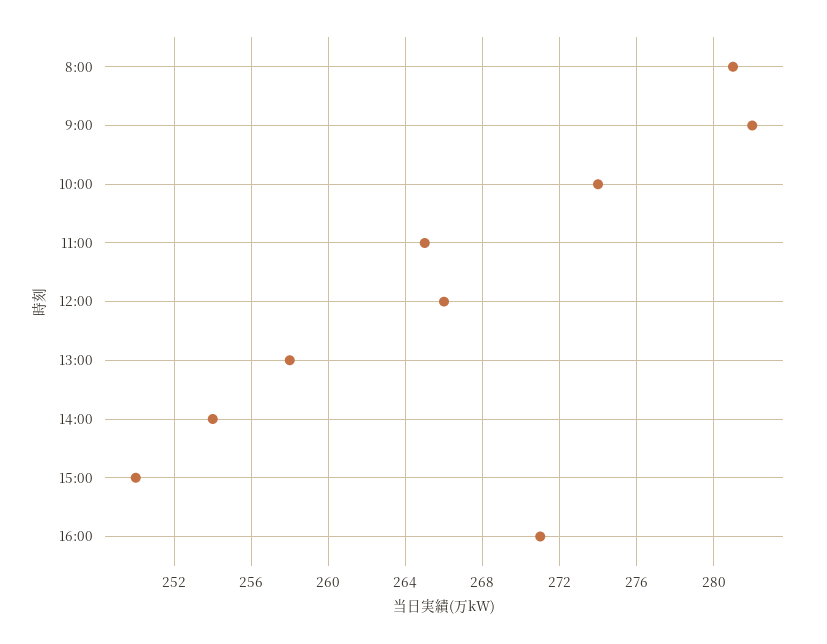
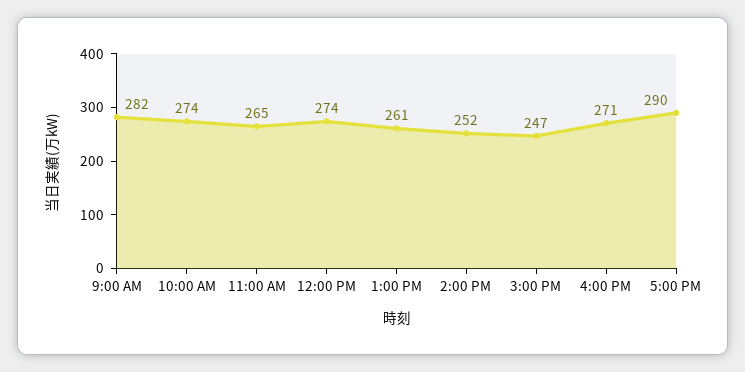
8:00: 281 -> none
12:00: 266 -> 274
13:00: 258 -> 261
14:00: 254 -> 252
15:00: 250 -> 247
5:00 PM: none -> 290

